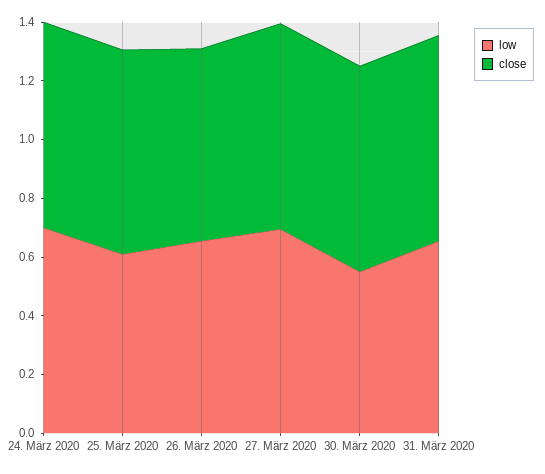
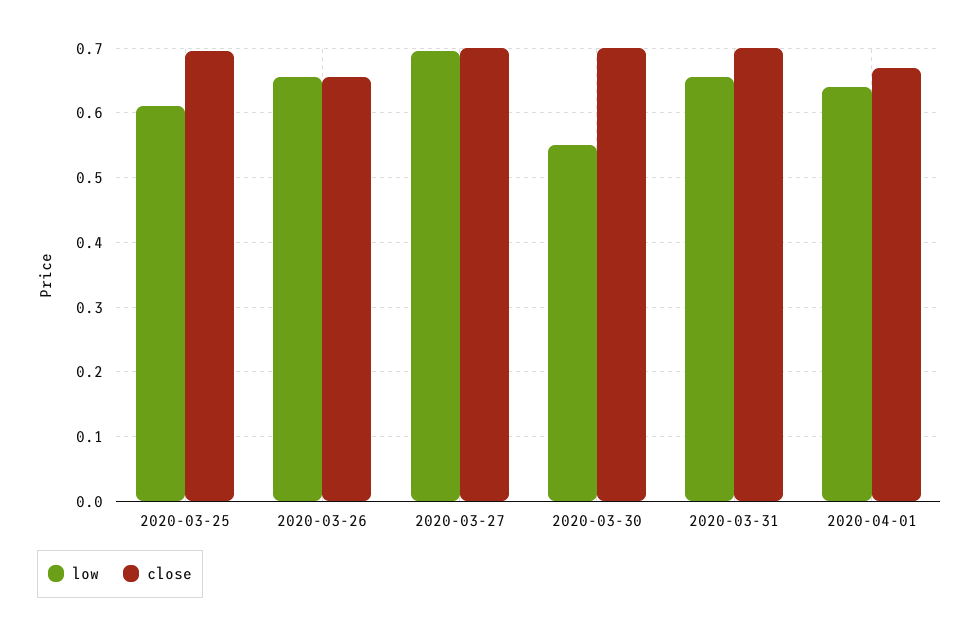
low, 24. März 2020: 0.7 -> none
close, 24. März 2020: 0.7 -> none
low, 2020-04-01: none -> 0.64
close, 2020-04-01: none -> 0.67

